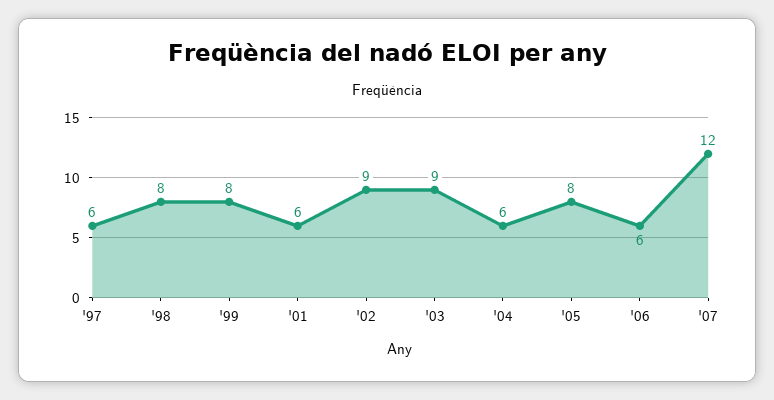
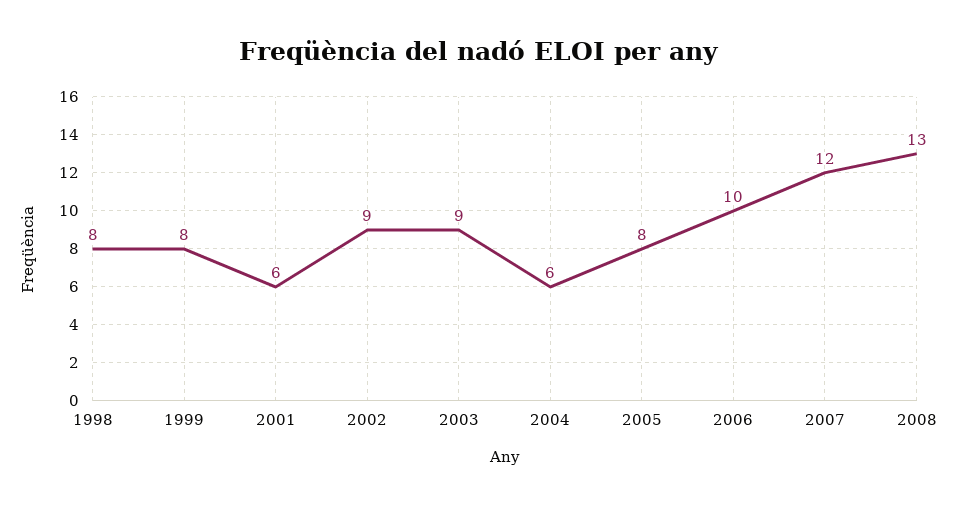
'97: 6 -> none
'06: 6 -> 10
2008: none -> 13

